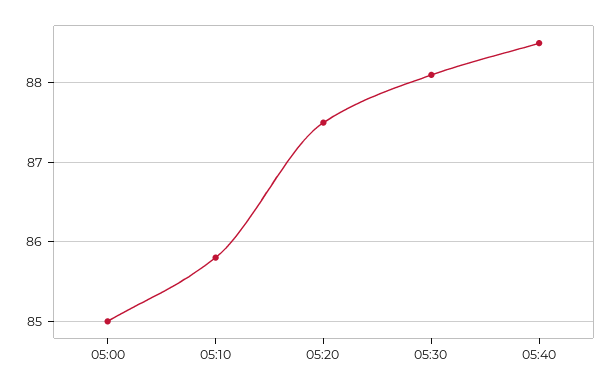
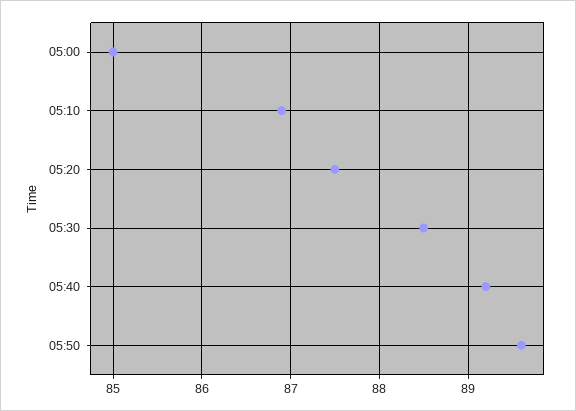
05:10: 85.8 -> 86.9
05:30: 88.1 -> 88.5
05:40: 88.5 -> 89.2
05:50: none -> 89.6

